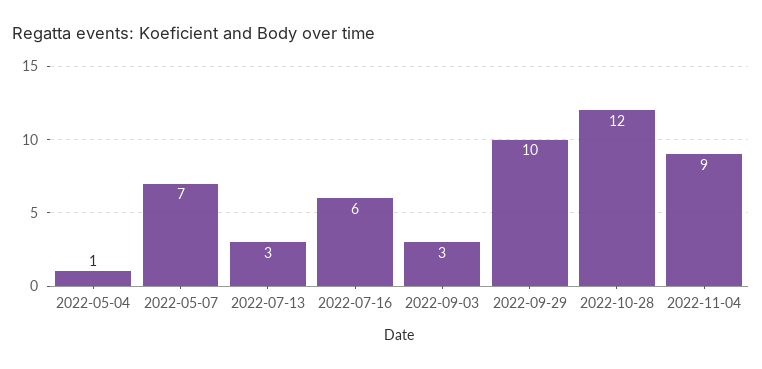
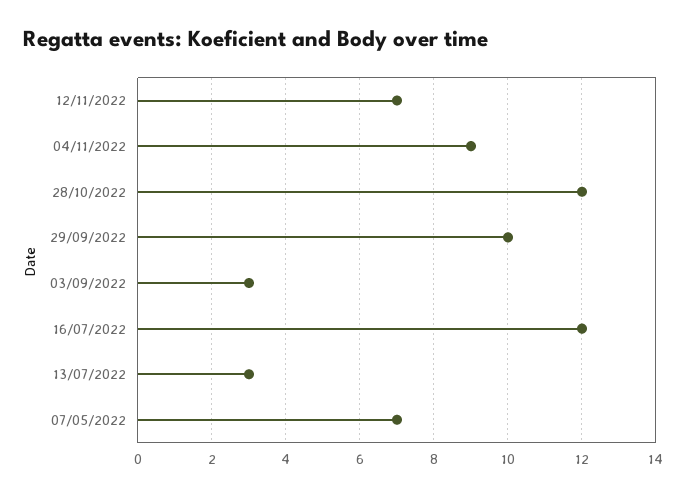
2022-05-04: 1 -> none
2022-07-16: 6 -> 12
12/11/2022: none -> 7

